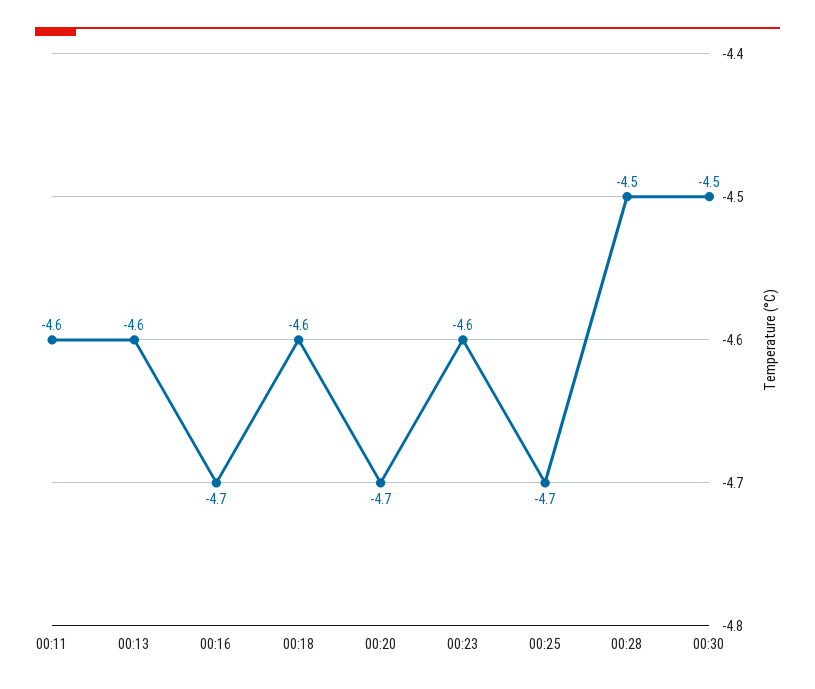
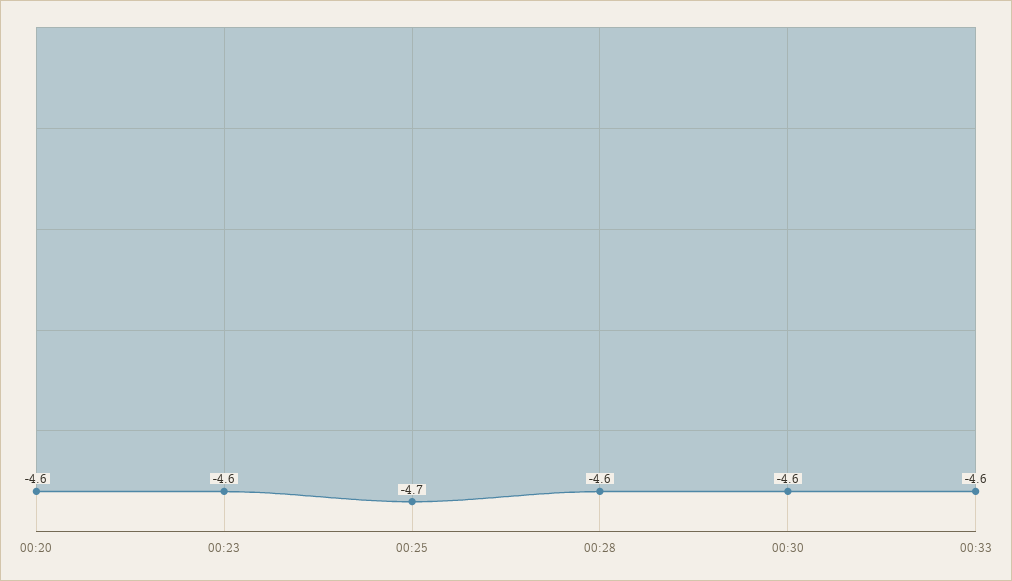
00:11: -4.6 -> none
00:13: -4.6 -> none
00:16: -4.7 -> none
00:18: -4.6 -> none
00:20: -4.7 -> -4.6
00:28: -4.5 -> -4.6
00:30: -4.5 -> -4.6
00:33: none -> -4.6

